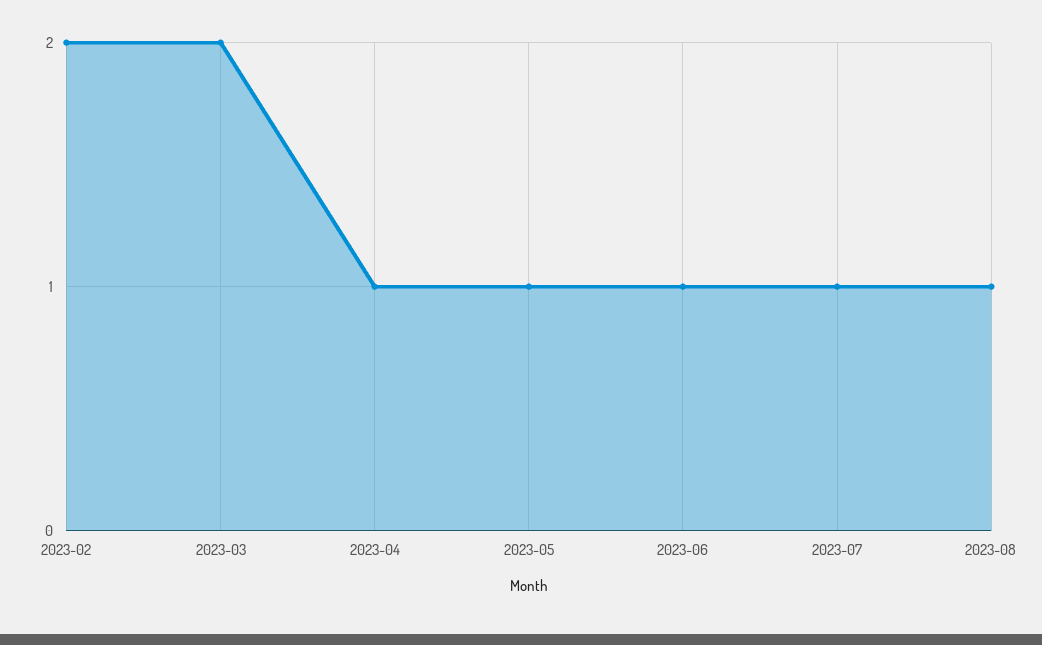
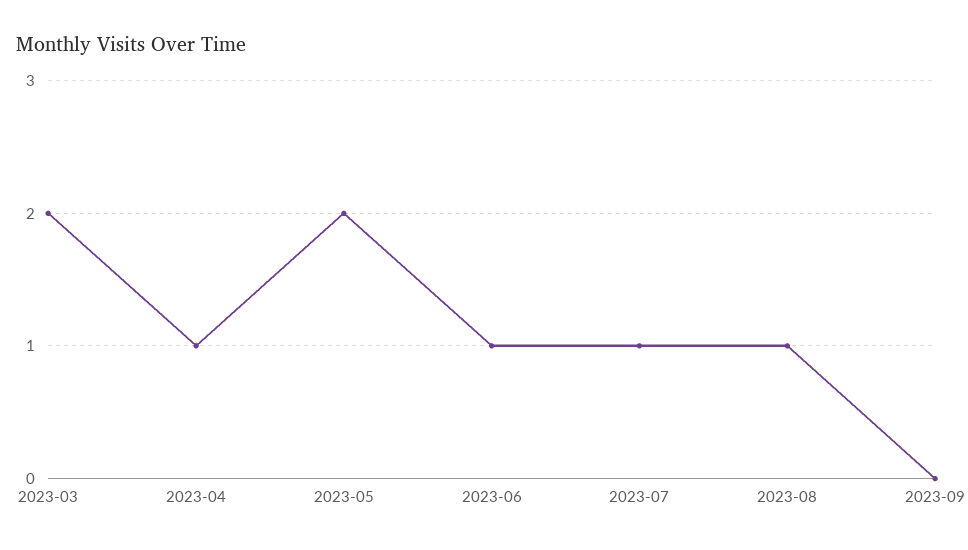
2023-02: 2 -> none
2023-05: 1 -> 2
2023-09: none -> 0

